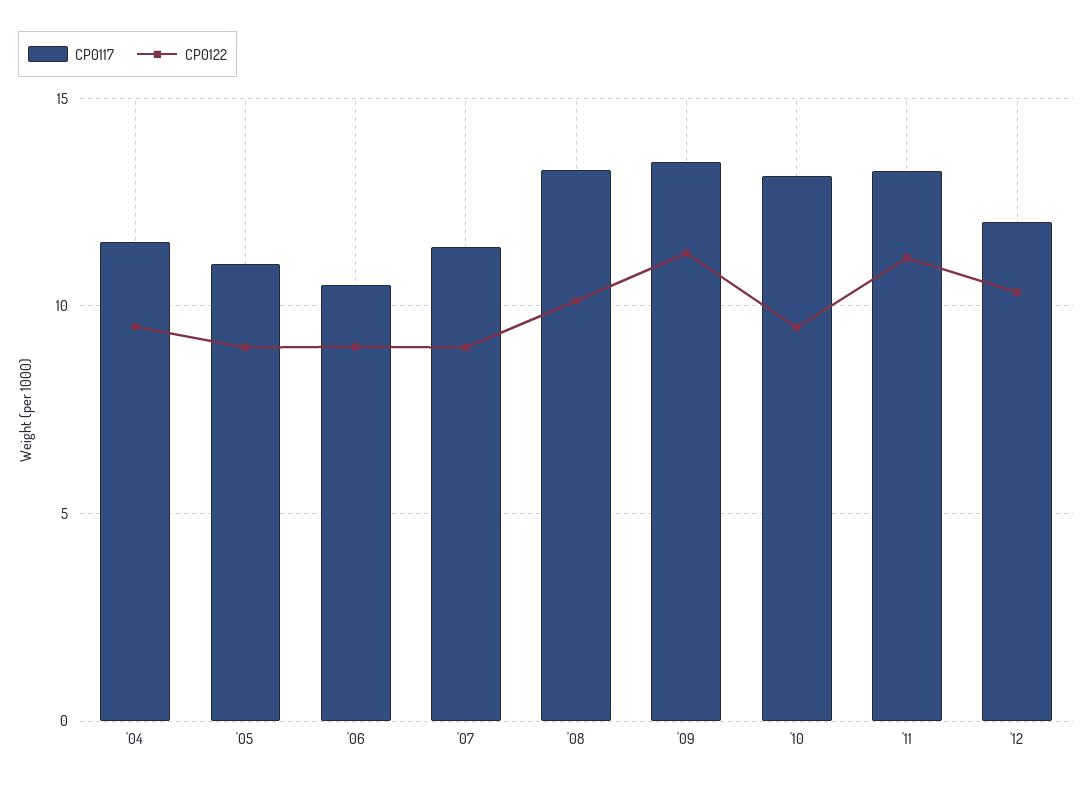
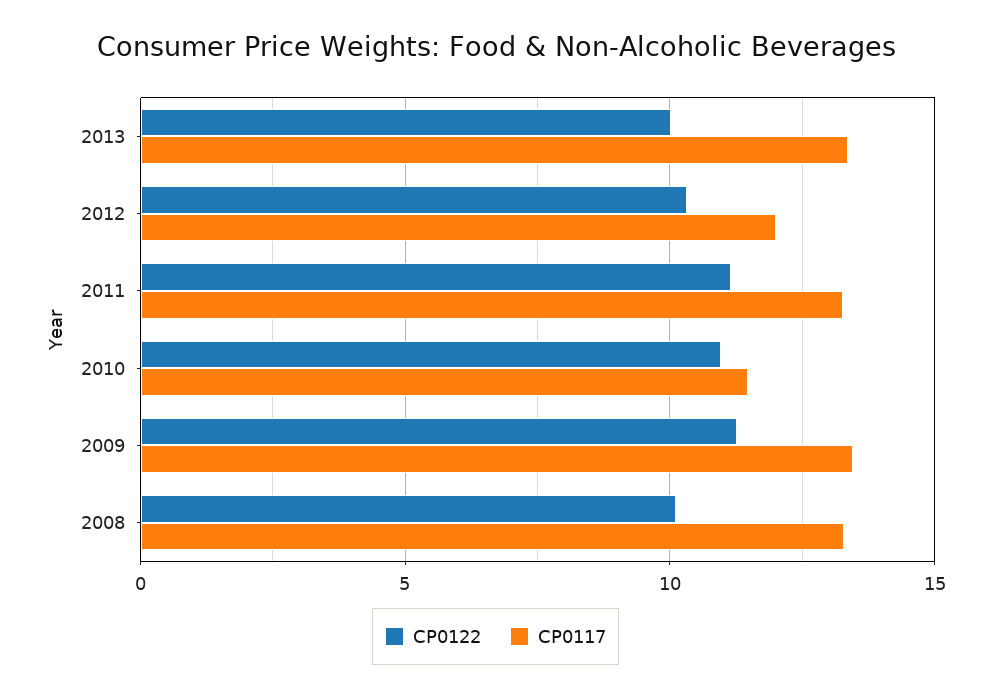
CP0117, '04: 11.5 -> none
CP0122, '04: 9.5 -> none
CP0117, '05: 11 -> none
CP0122, '05: 9 -> none
CP0117, '06: 10.5 -> none
CP0122, '06: 9 -> none
CP0117, '07: 11.5 -> none
CP0122, '07: 9 -> none
CP0117, '10: 13 -> 11.5
CP0122, '10: 9.5 -> 11
CP0122, 2013: none -> 10
CP0117, 2013: none -> 13.5

